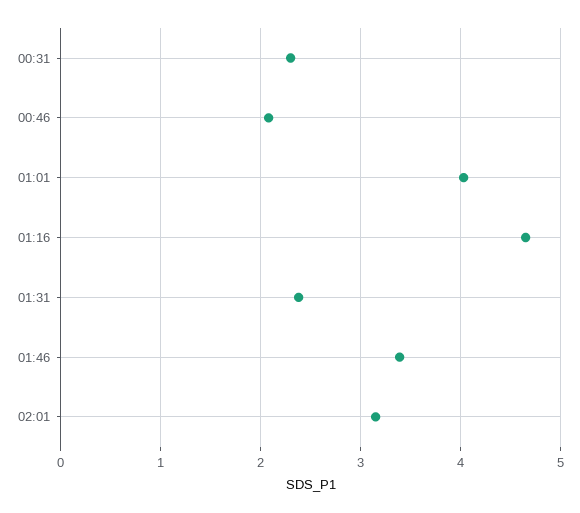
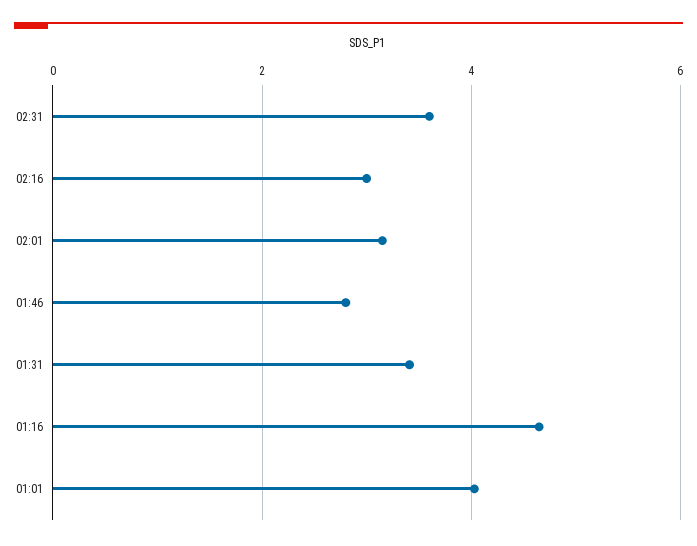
00:31: 2.3 -> none
00:46: 2.1 -> none
01:31: 2.4 -> 3.4
01:46: 3.4 -> 2.8
02:31: none -> 3.6
02:16: none -> 3

